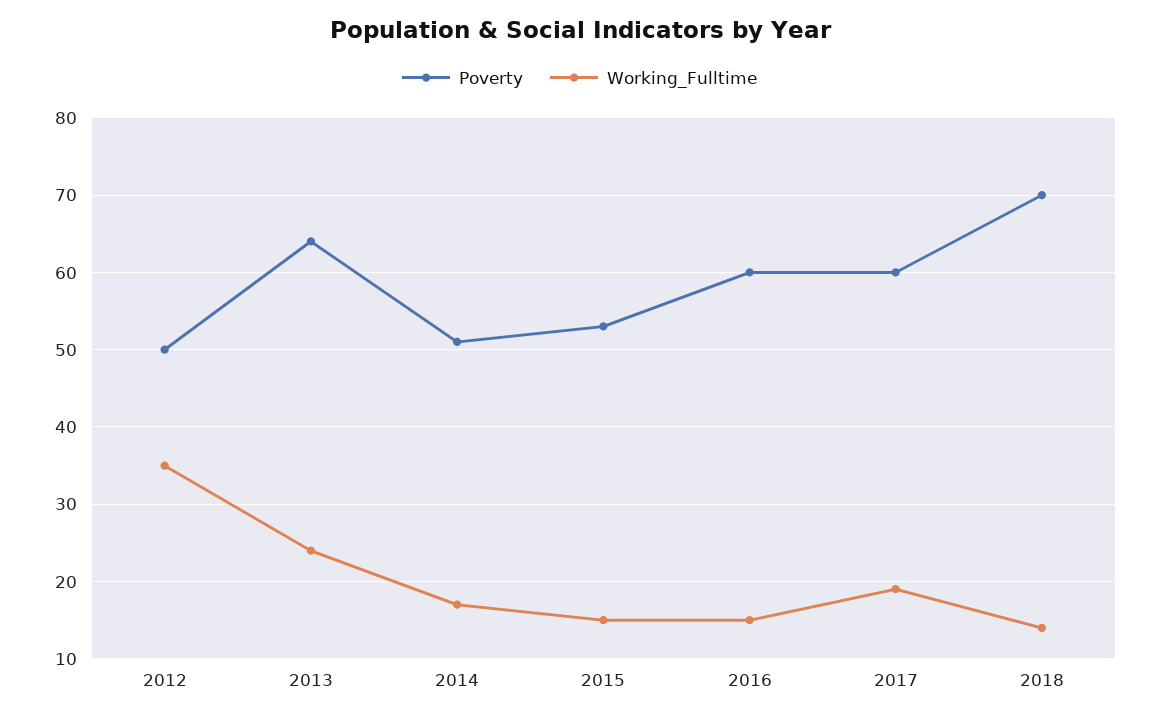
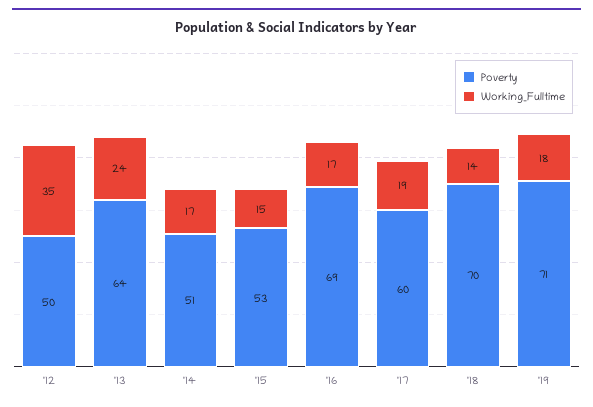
Poverty, 2016: 60 -> 69
Working_Fulltime, 2016: 15 -> 17
Poverty, '19: none -> 71
Working_Fulltime, '19: none -> 18

